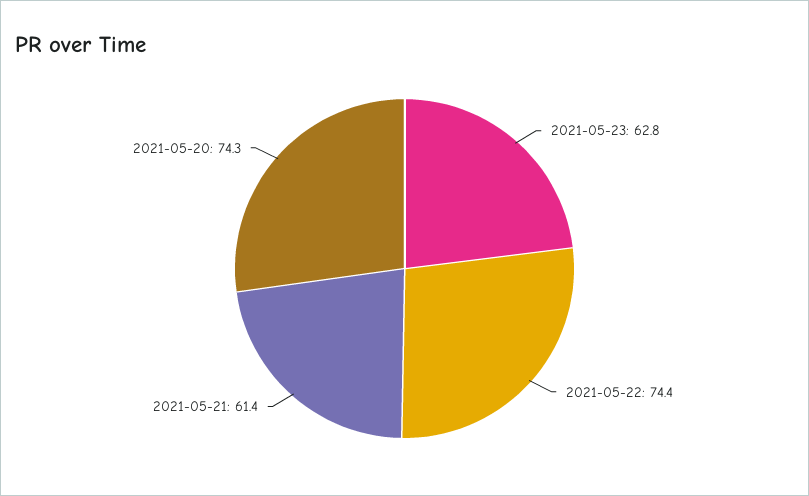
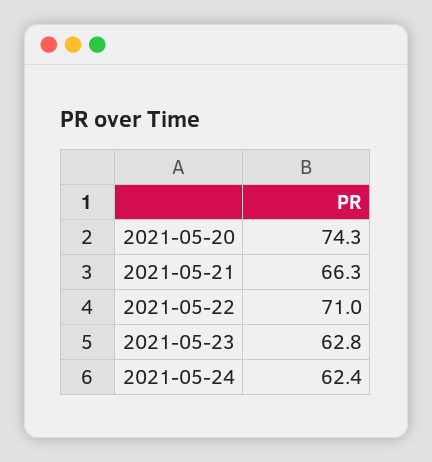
2021-05-22: 74.4 -> 71
2021-05-21: 61.4 -> 66.3
2021-05-24: none -> 62.4

